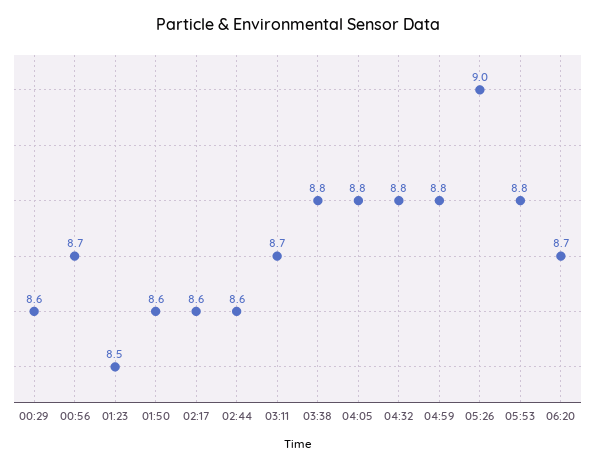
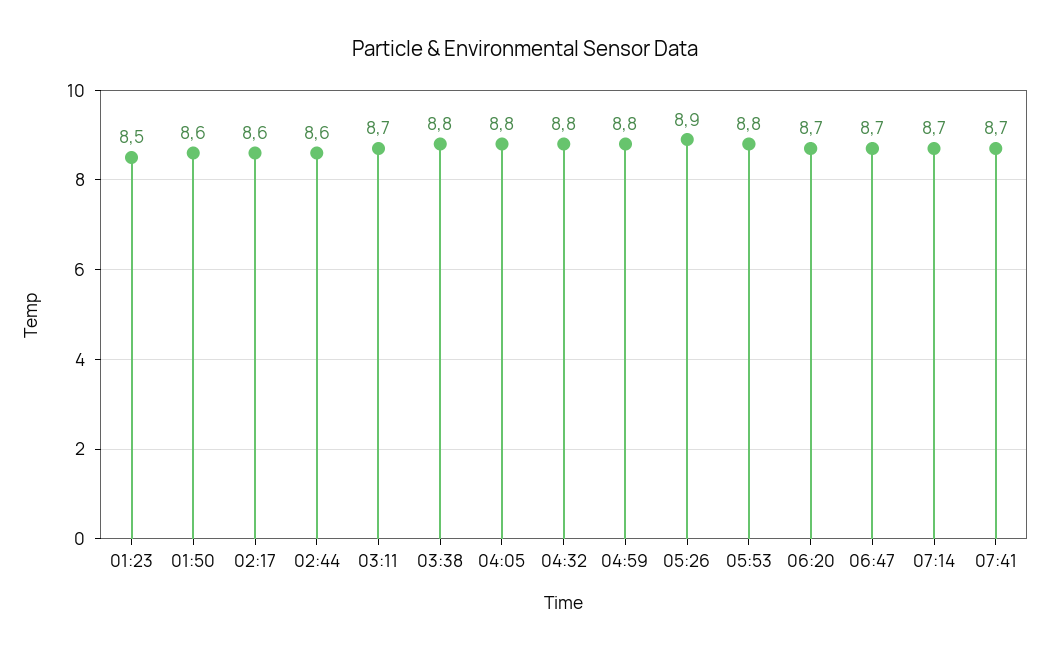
00:29: 8.6 -> none
00:56: 8.7 -> none
05:26: 9 -> 8.9
06:47: none -> 8.7
07:14: none -> 8.7
07:41: none -> 8.7

